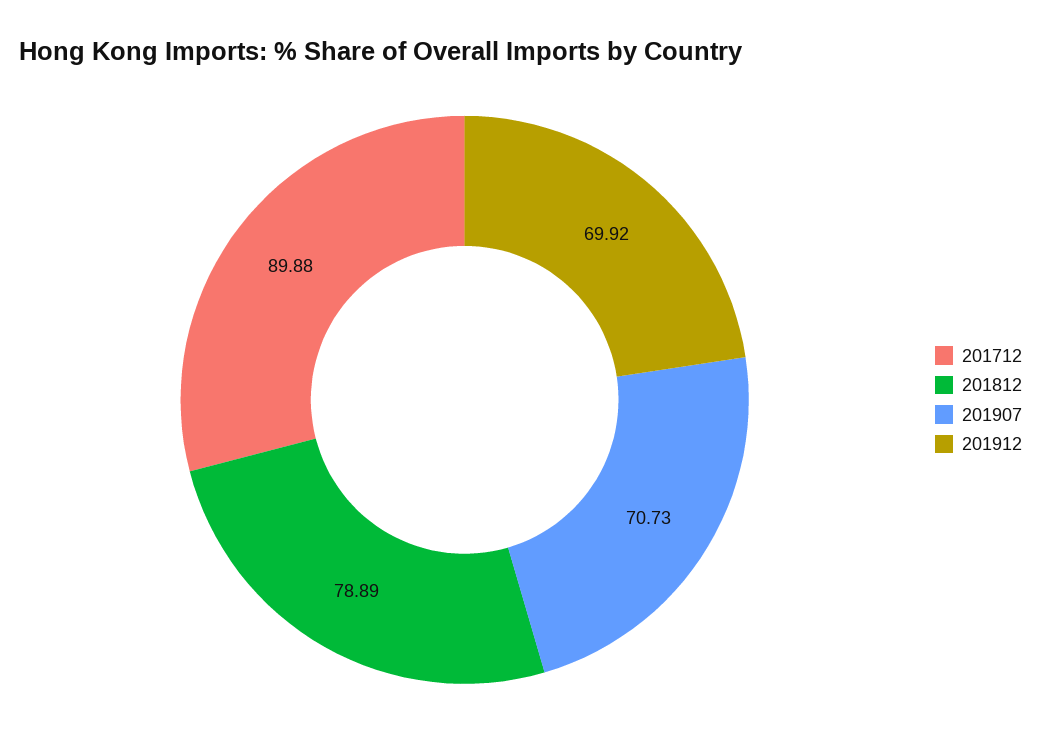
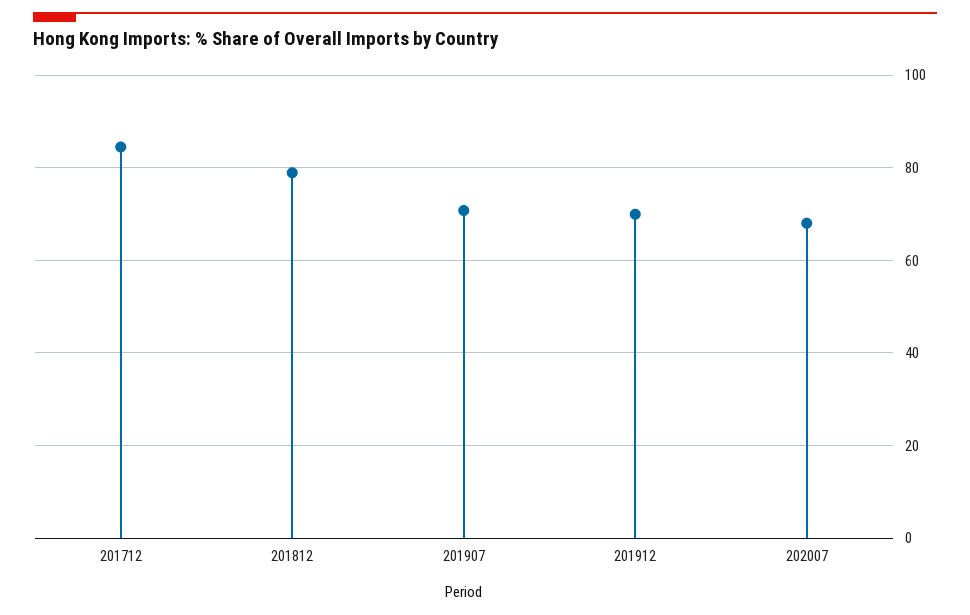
201712: 89.88 -> 84
202007: none -> 68

